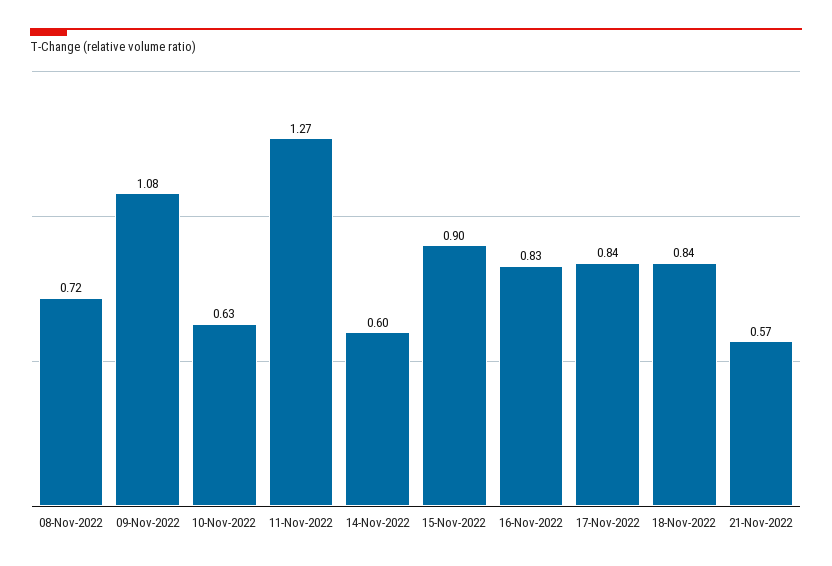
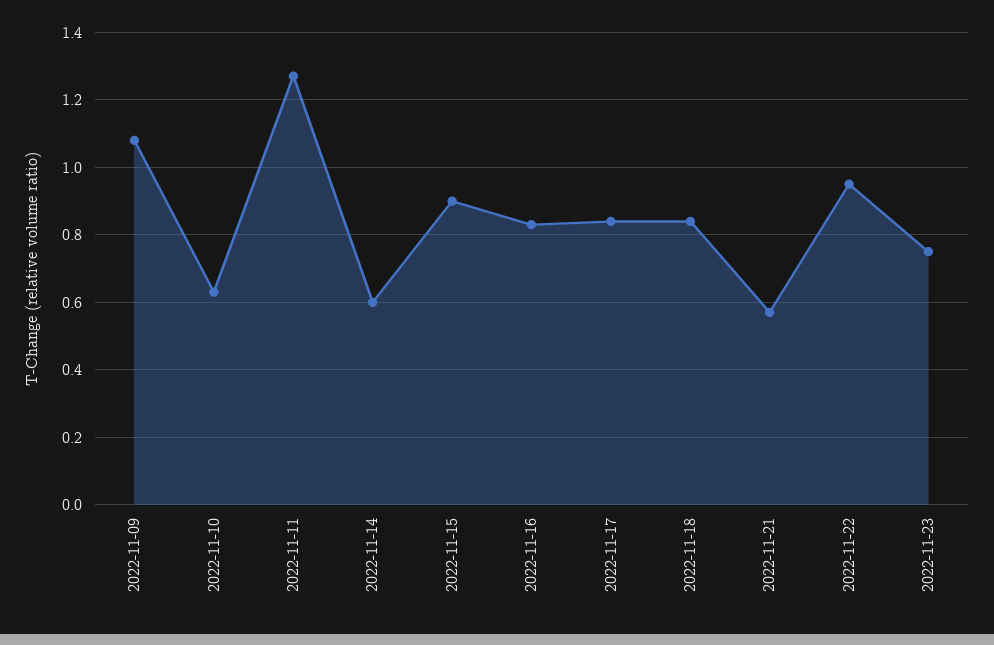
08-Nov-2022: 0.72 -> none
2022-11-22: none -> 0.95
2022-11-23: none -> 0.75

